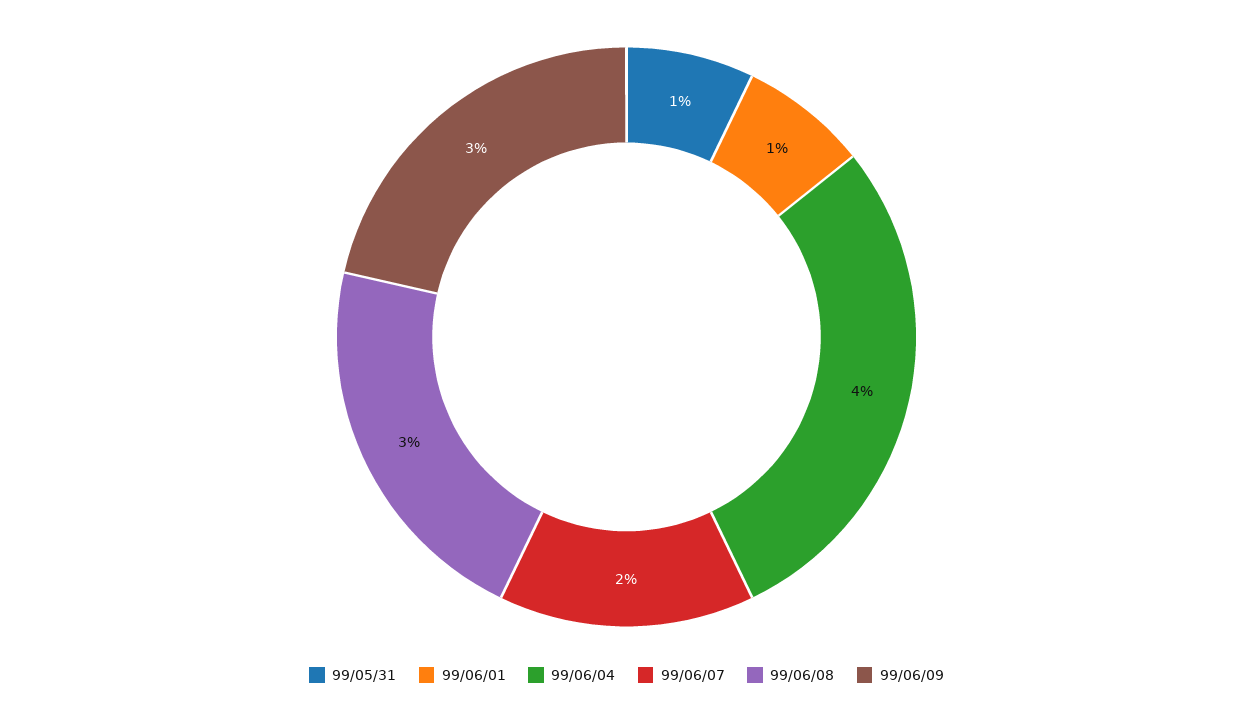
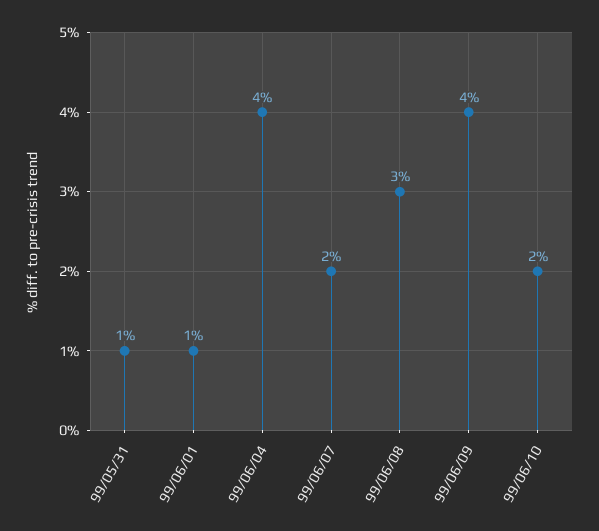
99/06/09: 3 -> 4
99/06/10: none -> 2

